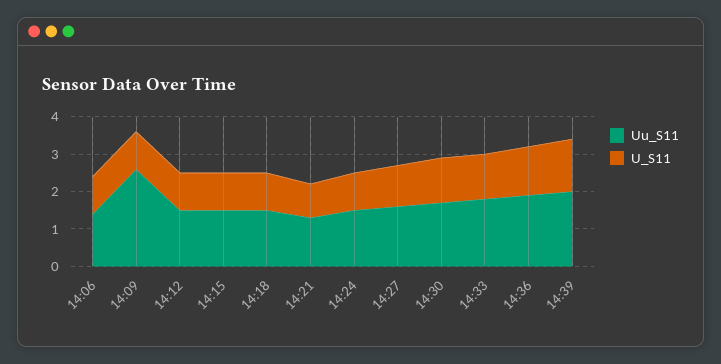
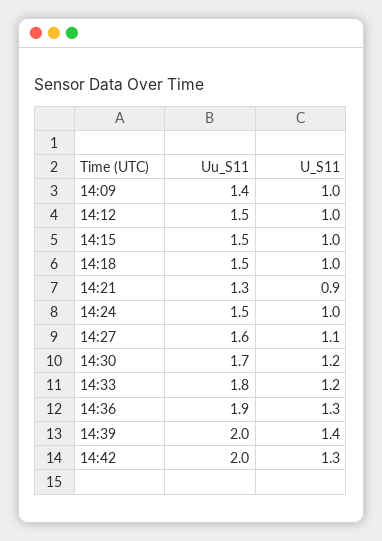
Uu_S11, 14:06: 1.5 -> none
U_S11, 14:06: 1 -> none
Uu_S11, 14:09: 2.5 -> 1.4
Uu_S11, 14:42: none -> 2
U_S11, 14:42: none -> 1.3

